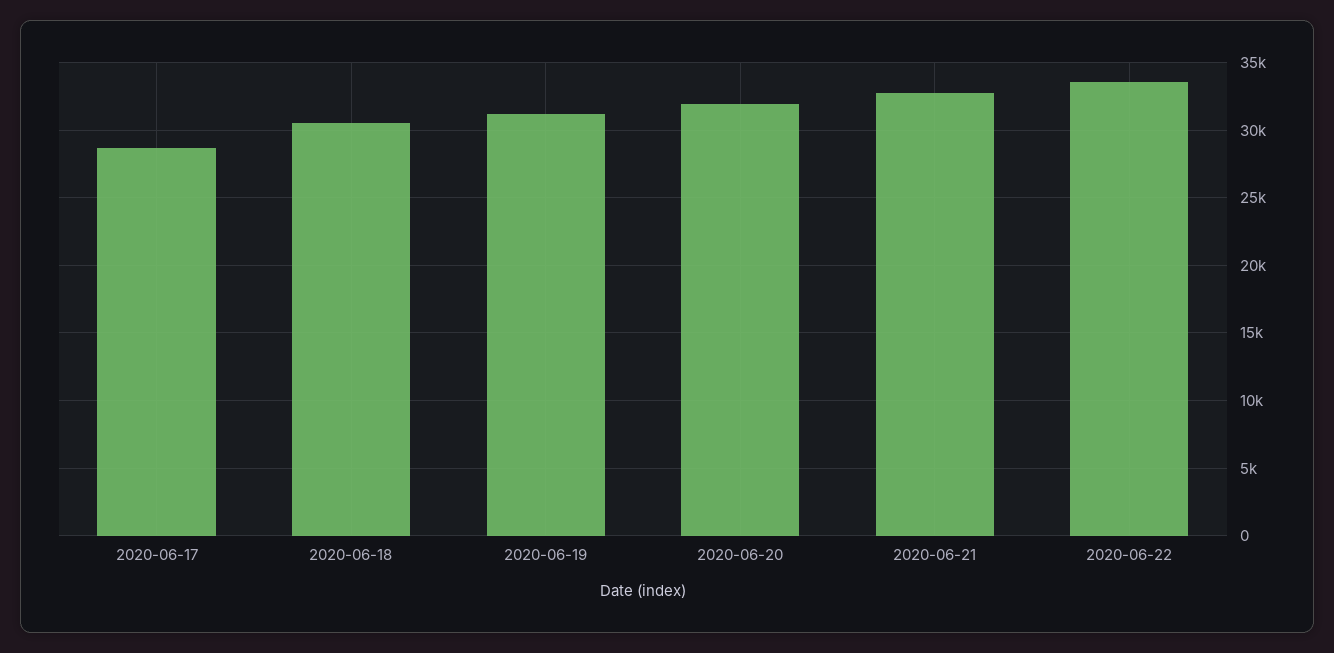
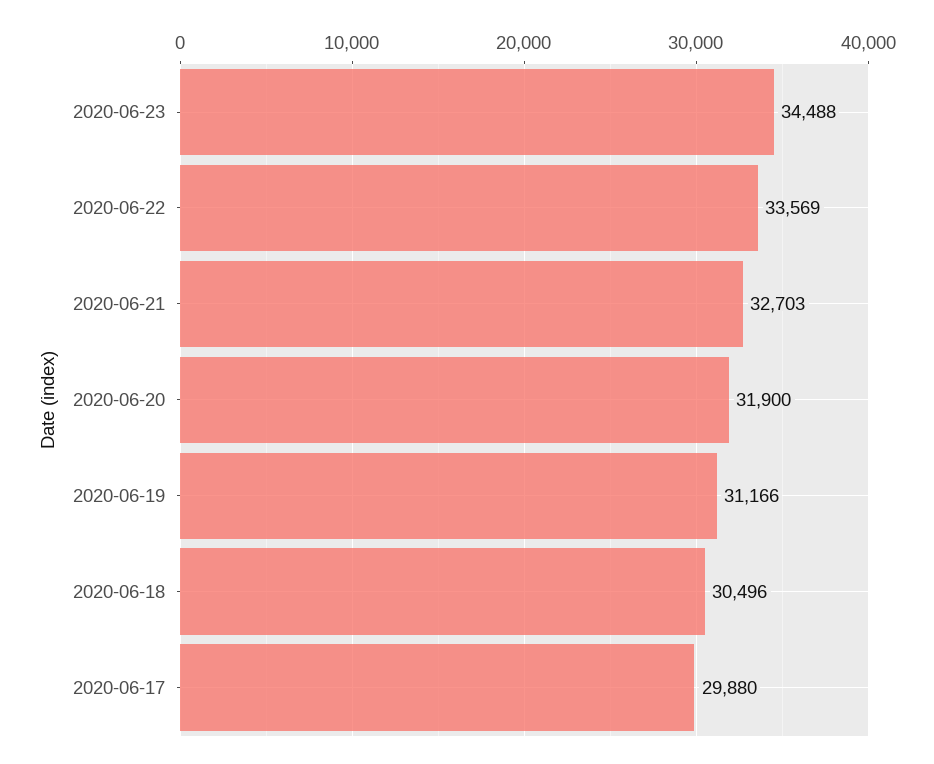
2020-06-17: 28500 -> 29880
2020-06-23: none -> 34488

